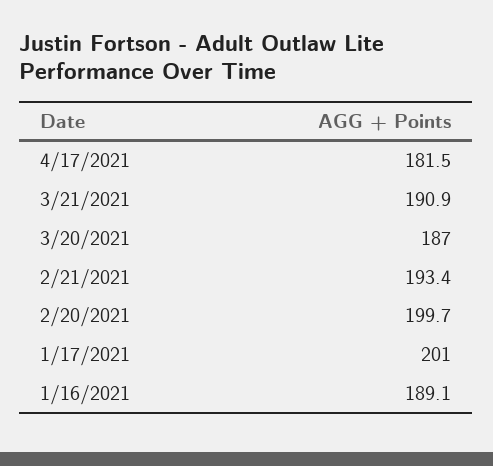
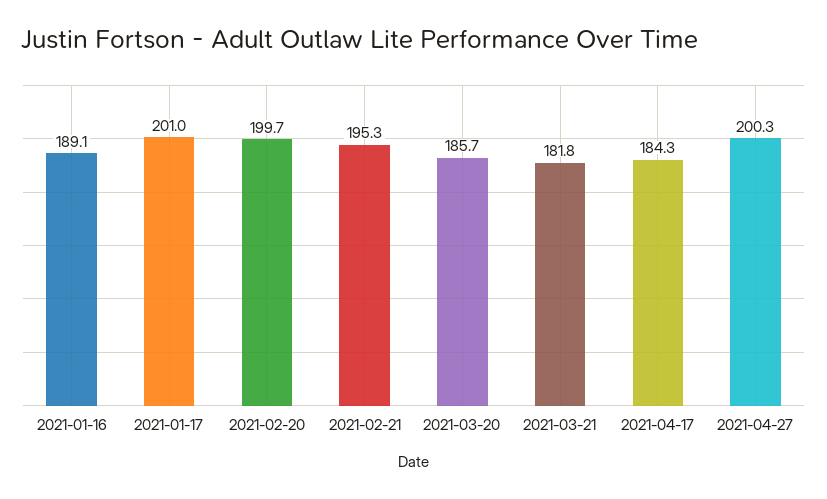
4/17/2021: 181.5 -> 184.3
3/21/2021: 190.9 -> 181.8
3/20/2021: 187 -> 185.7
2/21/2021: 193.4 -> 195.3
2021-04-27: none -> 200.3

